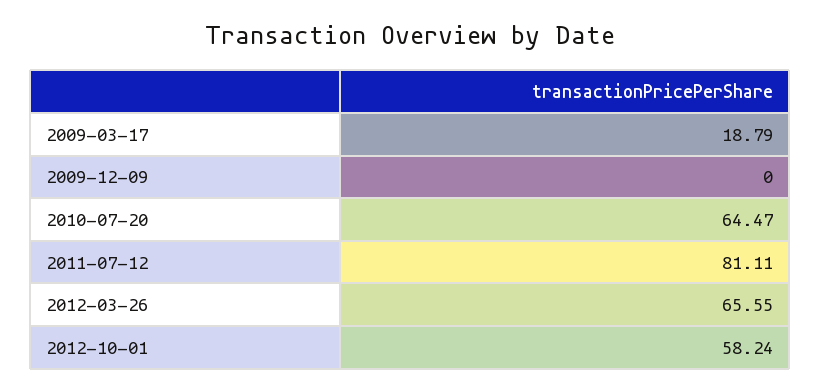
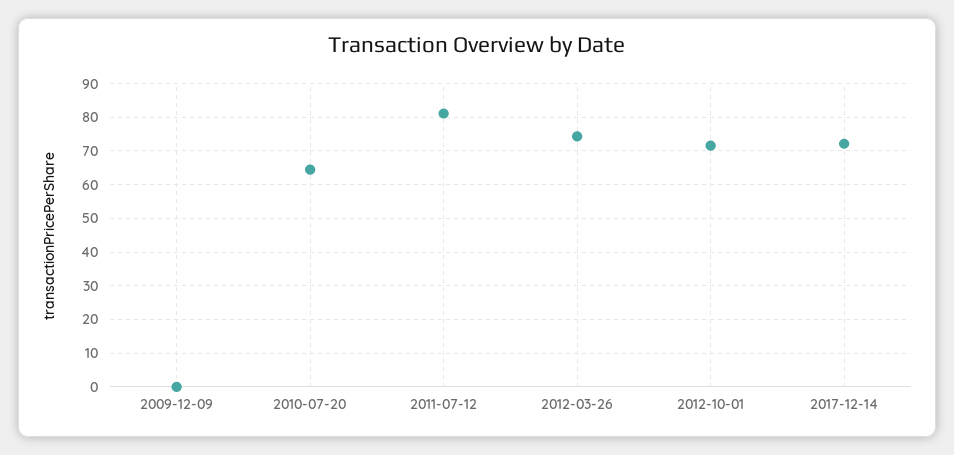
2009-03-17: 18.79 -> none
2012-03-26: 65.55 -> 74
2012-10-01: 58.24 -> 72
2017-12-14: none -> 72

